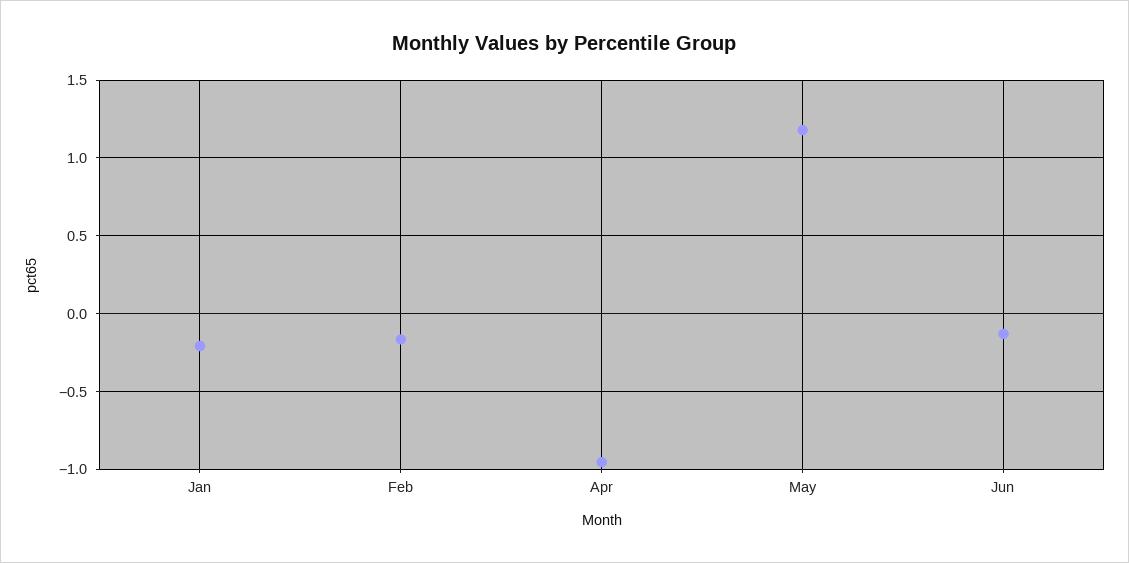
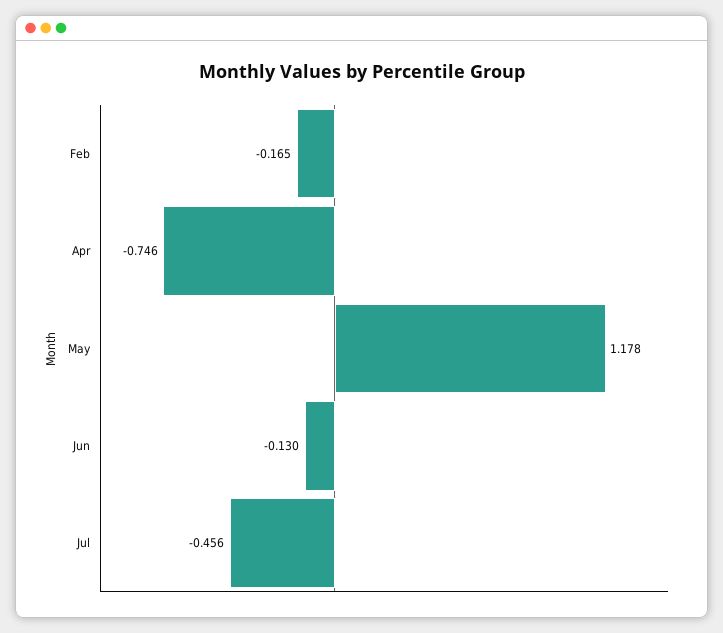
Jan: -0.2 -> none
Apr: -0.95 -> -0.746
Jul: none -> -0.456

